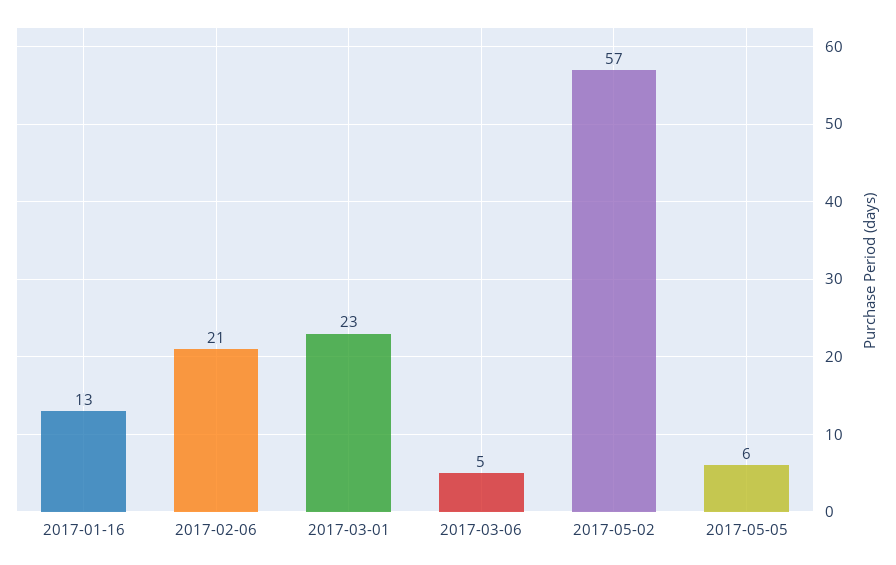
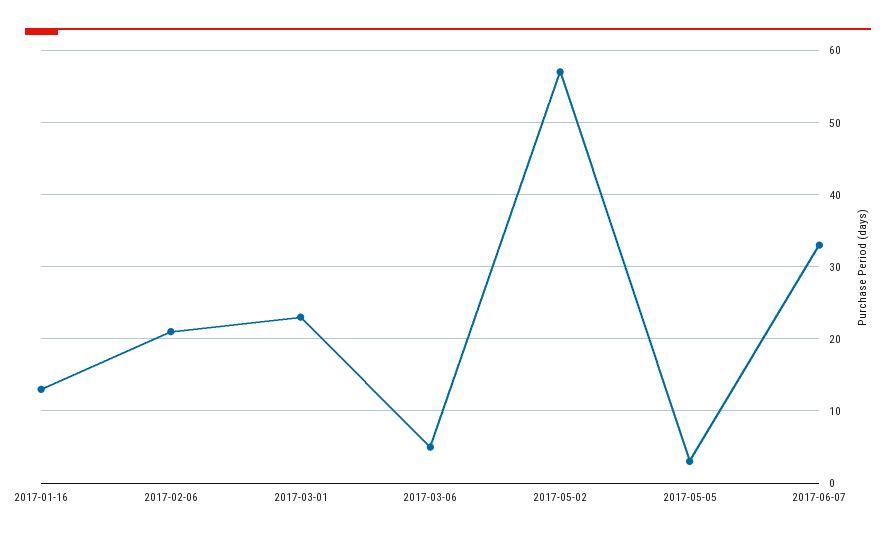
2017-05-05: 6 -> 3
2017-06-07: none -> 33

